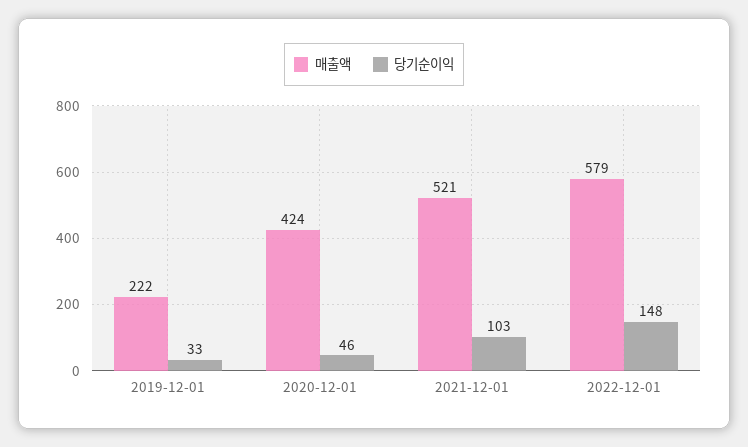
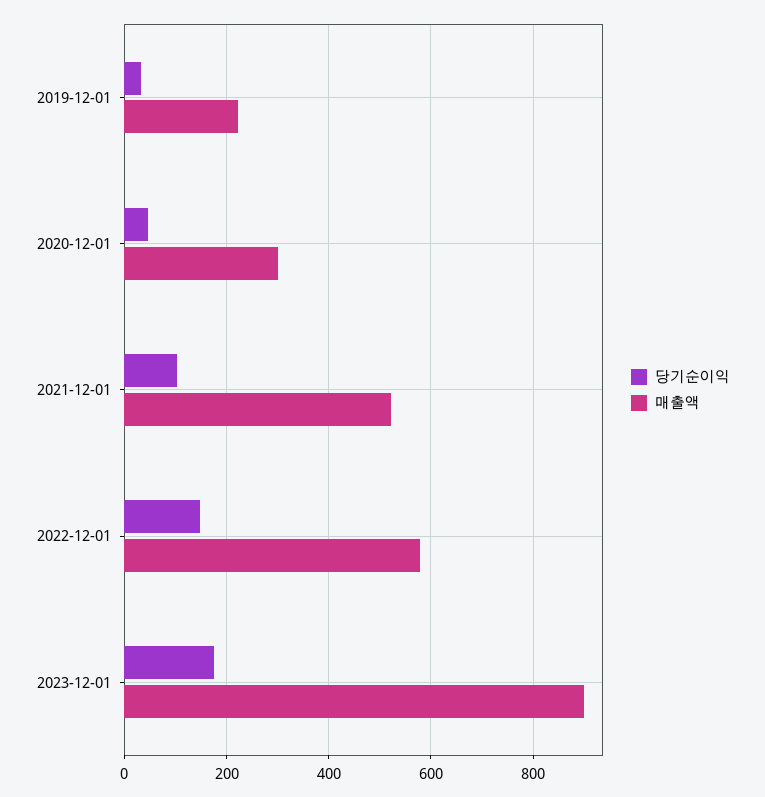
매출액, 2020-12-01: 424 -> 300
당기순이익, 2023-12-01: none -> 180
매출액, 2023-12-01: none -> 900

